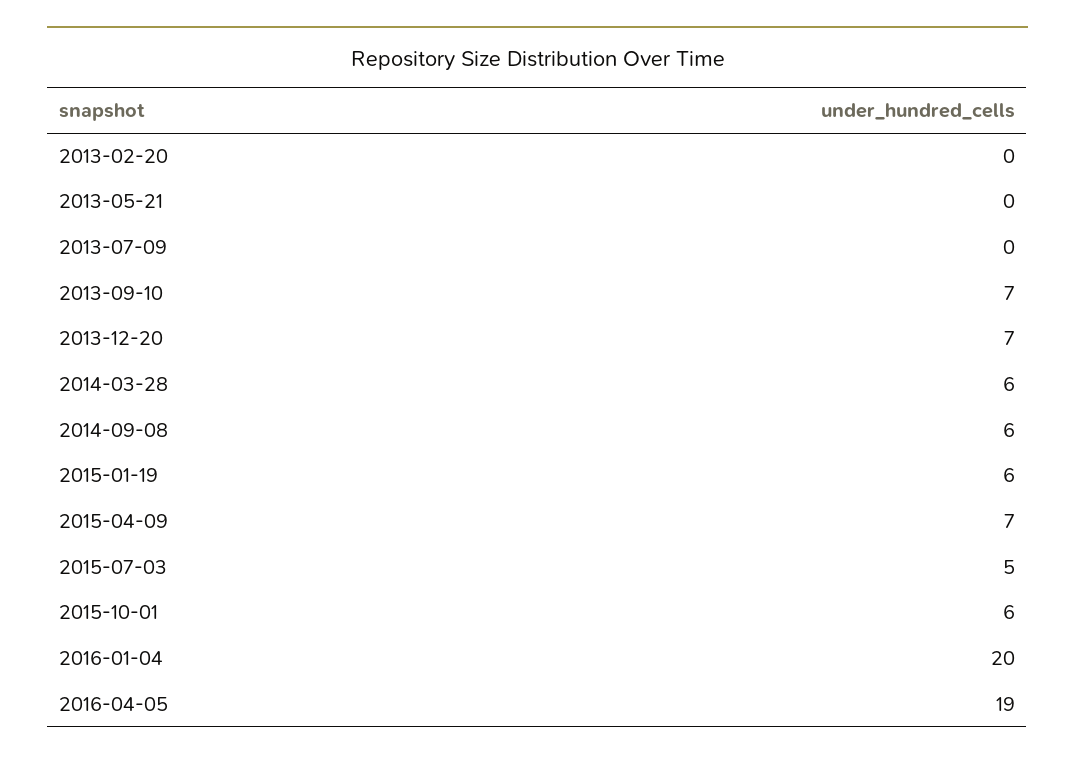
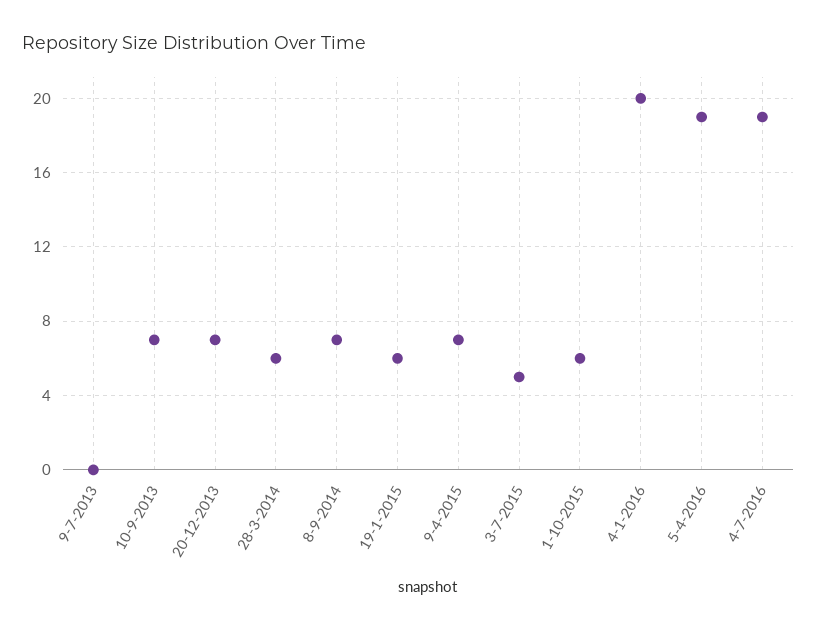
2013-02-20: 0 -> none
2013-05-21: 0 -> none
2014-09-08: 6 -> 7
4-7-2016: none -> 19

